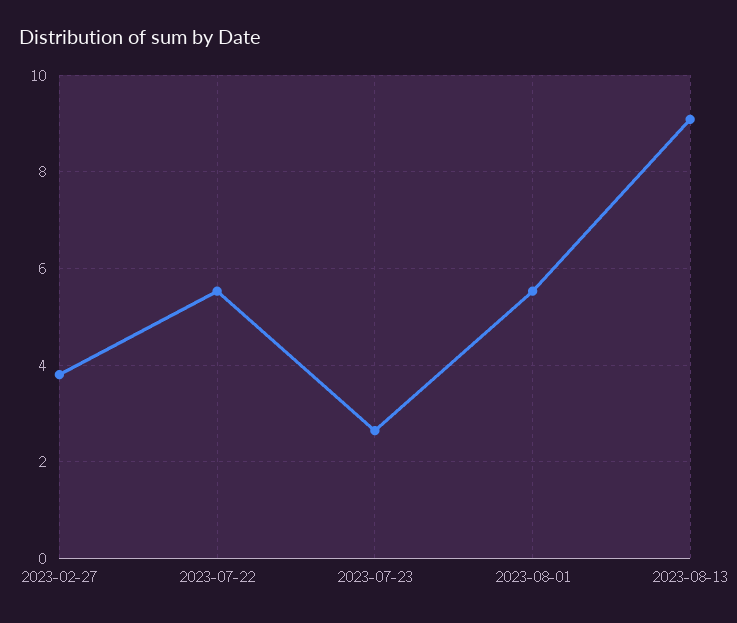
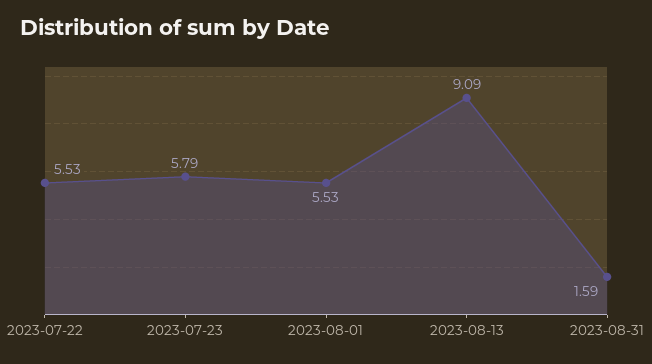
2023-02-27: 3.8 -> none
2023-07-23: 2.6 -> 5.79
2023-08-31: none -> 1.59

